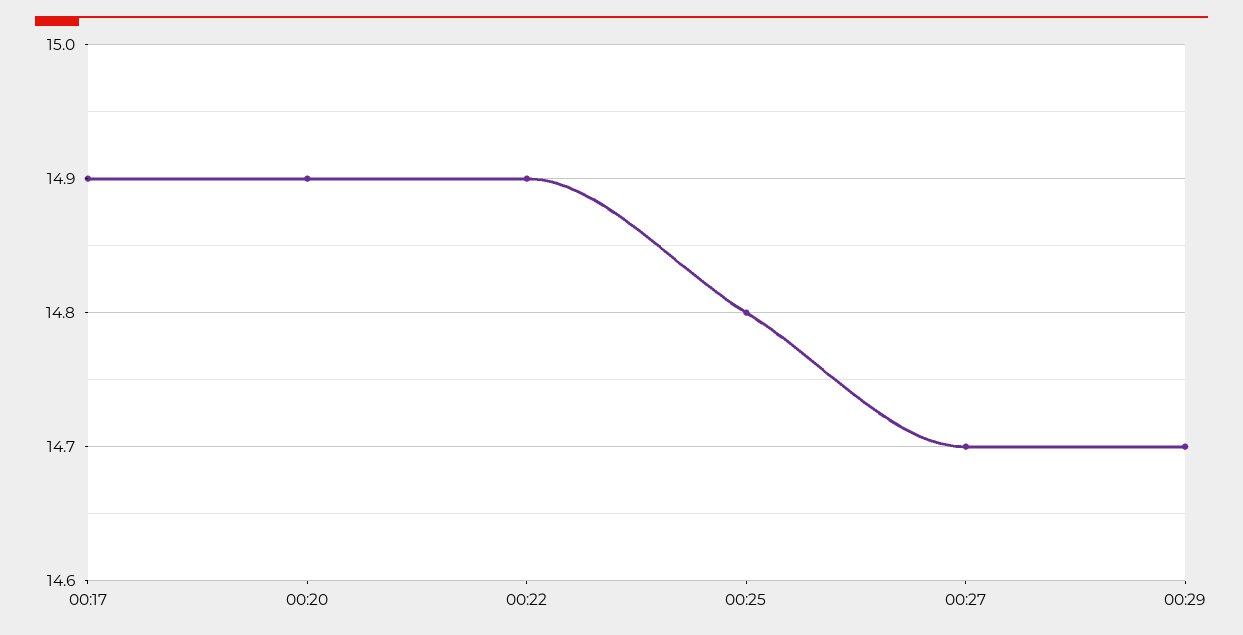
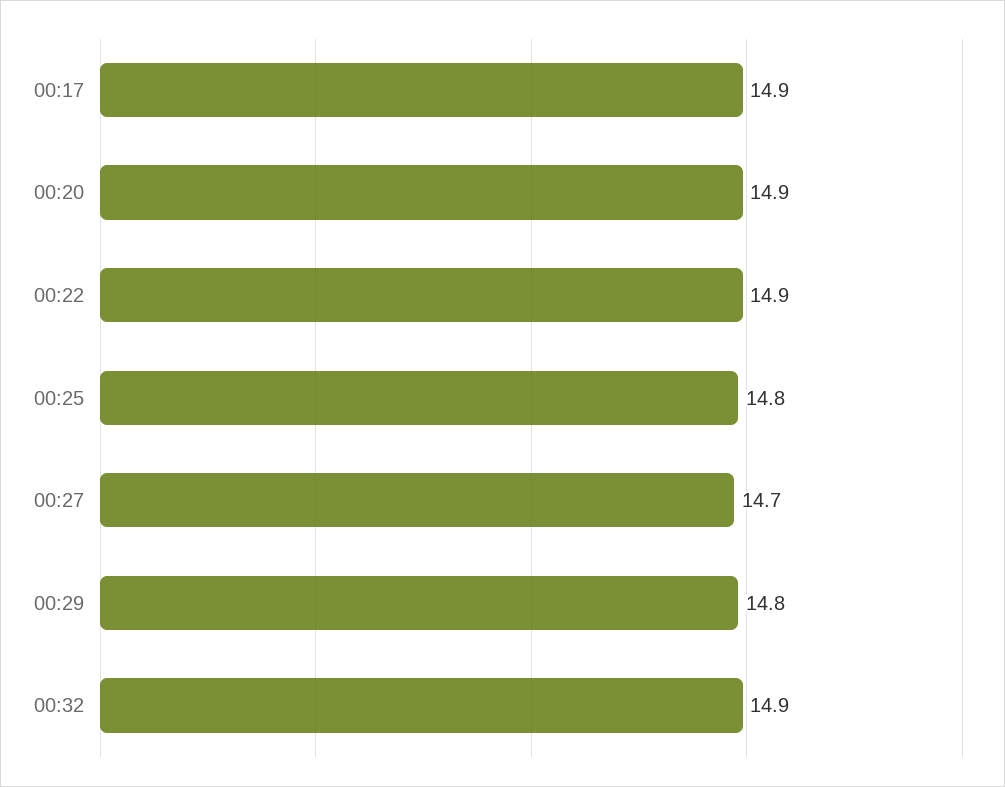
00:29: 14.7 -> 14.8
00:32: none -> 14.9

